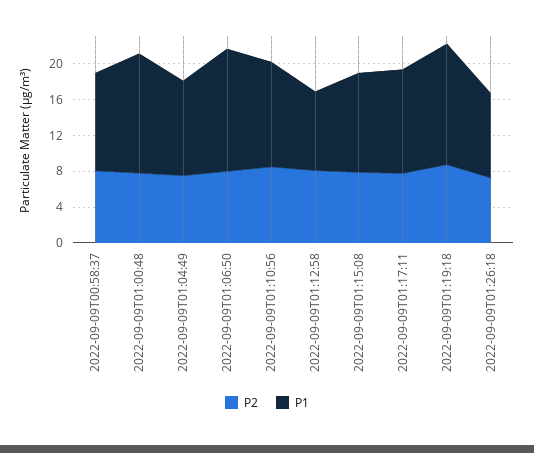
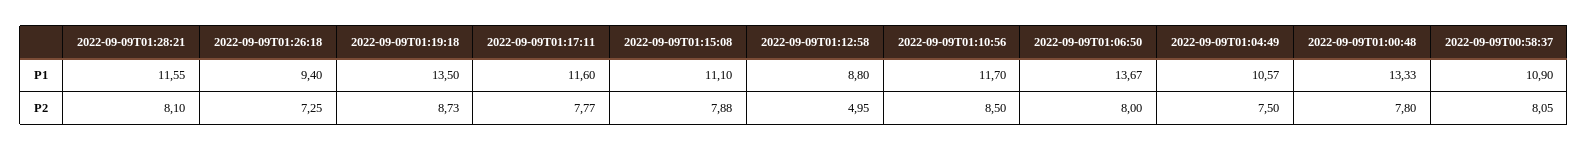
P2, 2022-09-09T01:12:58: 8 -> 4.95
P1, 2022-09-09T01:28:21: none -> 11.55
P2, 2022-09-09T01:28:21: none -> 8.1

